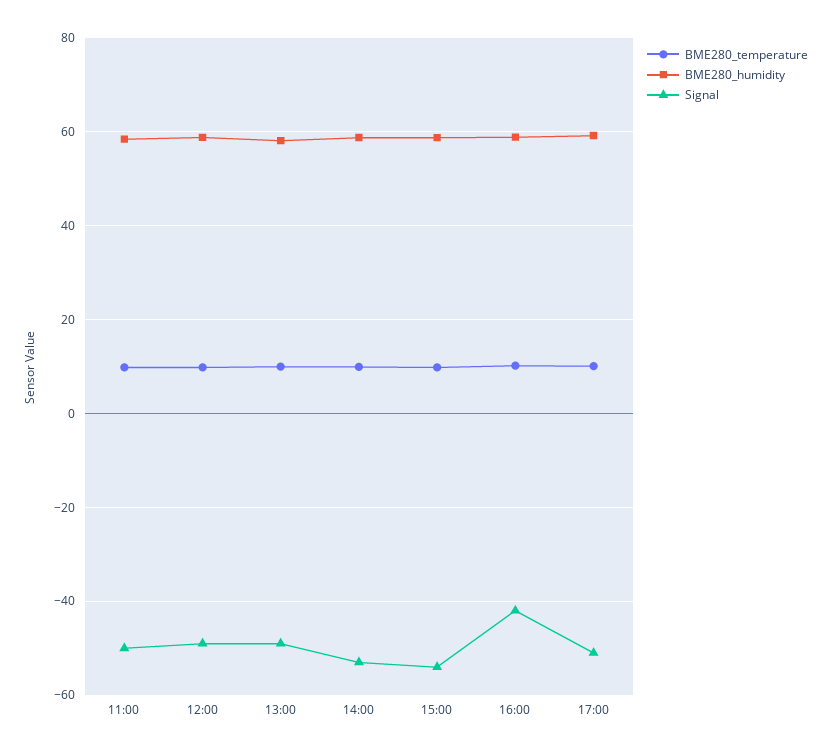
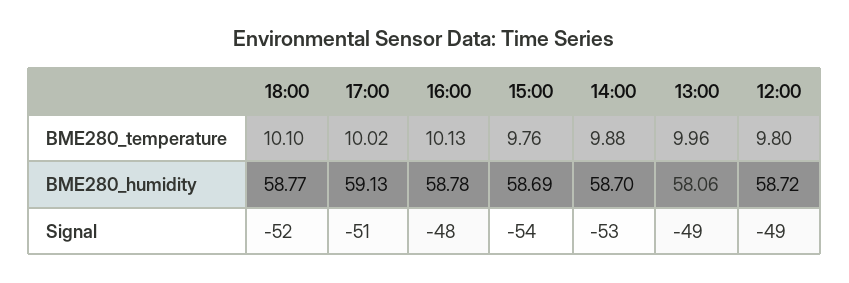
BME280_temperature, 11:00: 10 -> none
BME280_humidity, 11:00: 58 -> none
Signal, 11:00: -50 -> none
Signal, 16:00: -42 -> -48
BME280_temperature, 18:00: none -> 10.1
BME280_humidity, 18:00: none -> 58.77
Signal, 18:00: none -> -52

